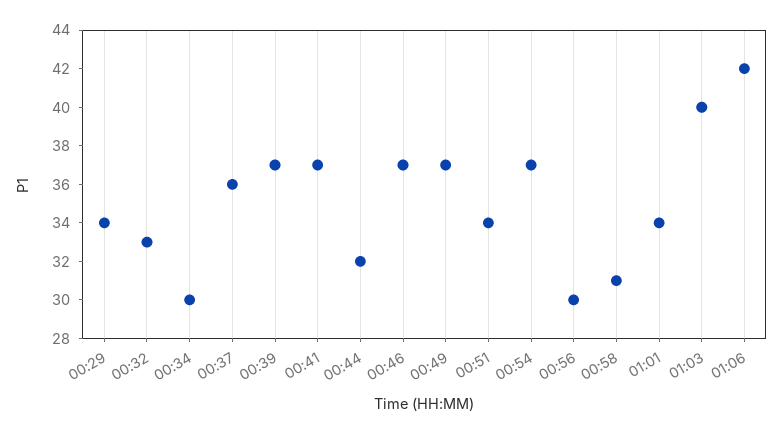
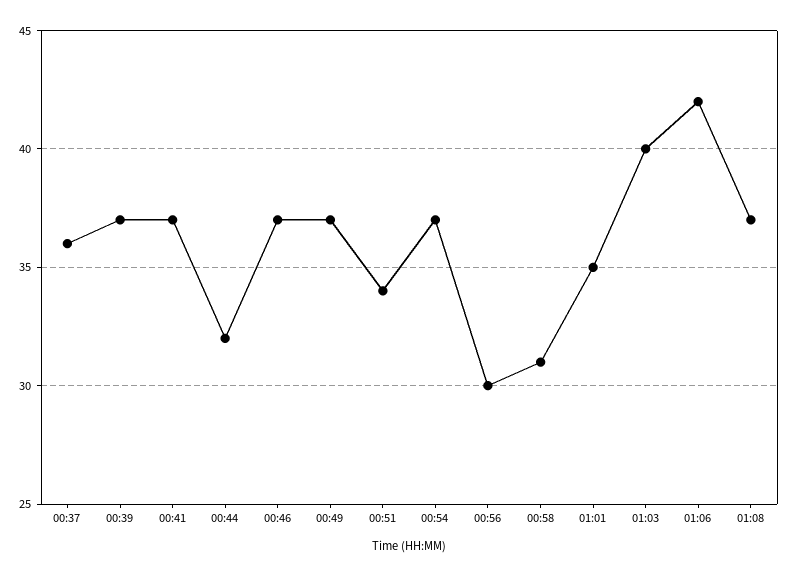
00:29: 34 -> none
00:32: 33 -> none
00:34: 30 -> none
01:01: 34 -> 35
01:08: none -> 37

